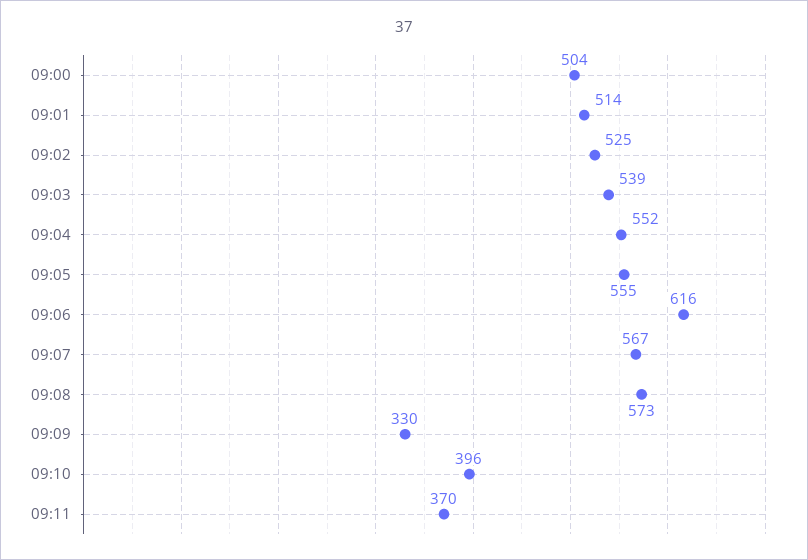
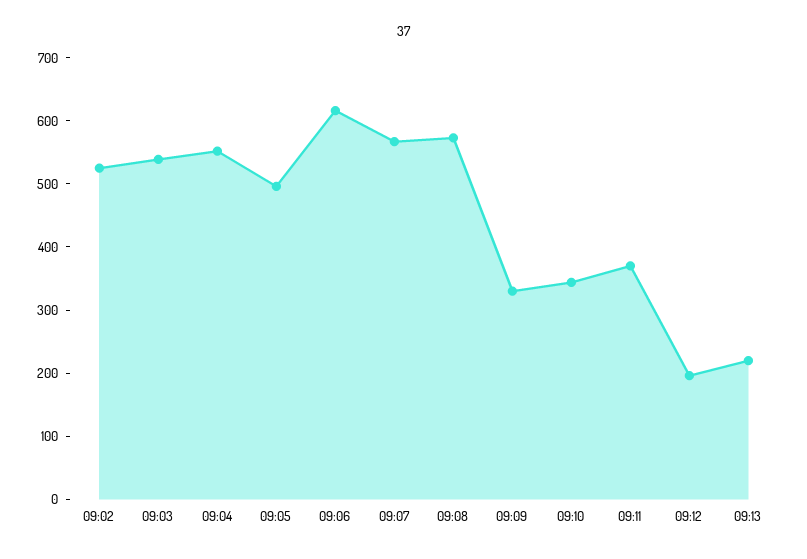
09:00: 504 -> none
09:01: 514 -> none
09:05: 555 -> 500
09:10: 396 -> 340
09:12: none -> 200
09:13: none -> 220

